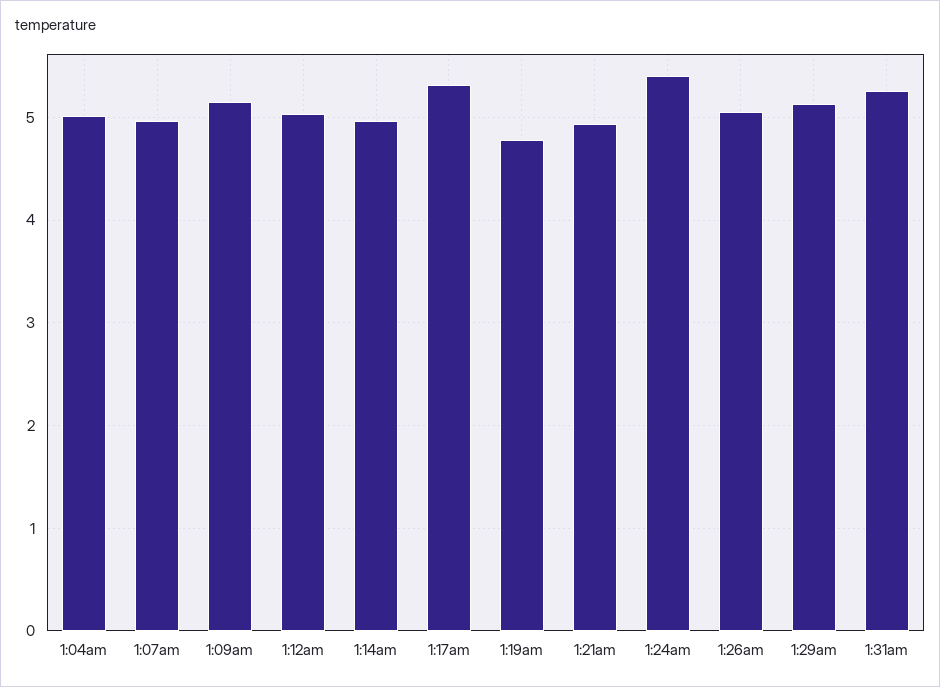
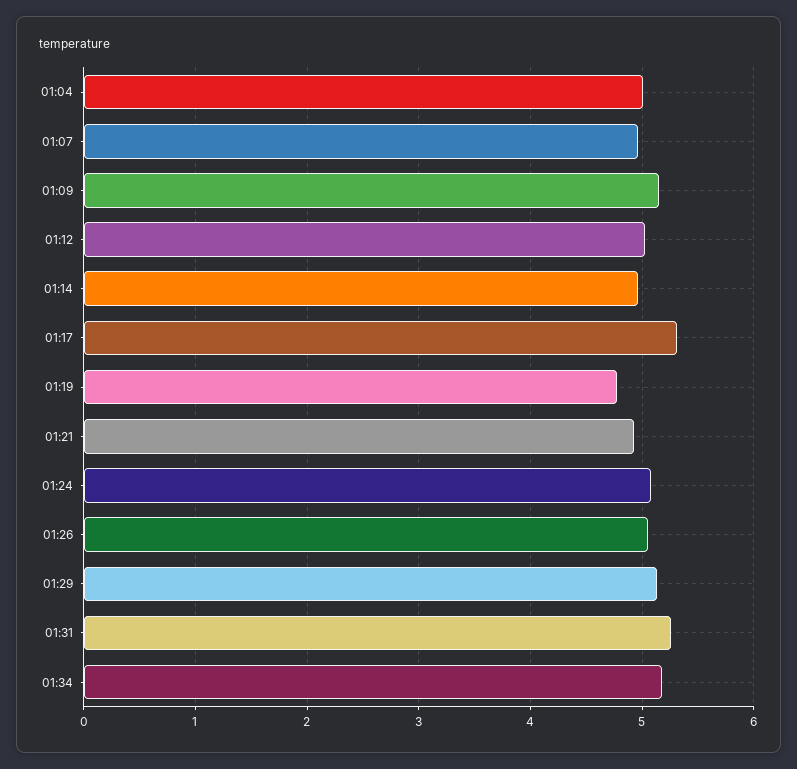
1:24am: 5.4 -> 5.1
01:34: none -> 5.2

